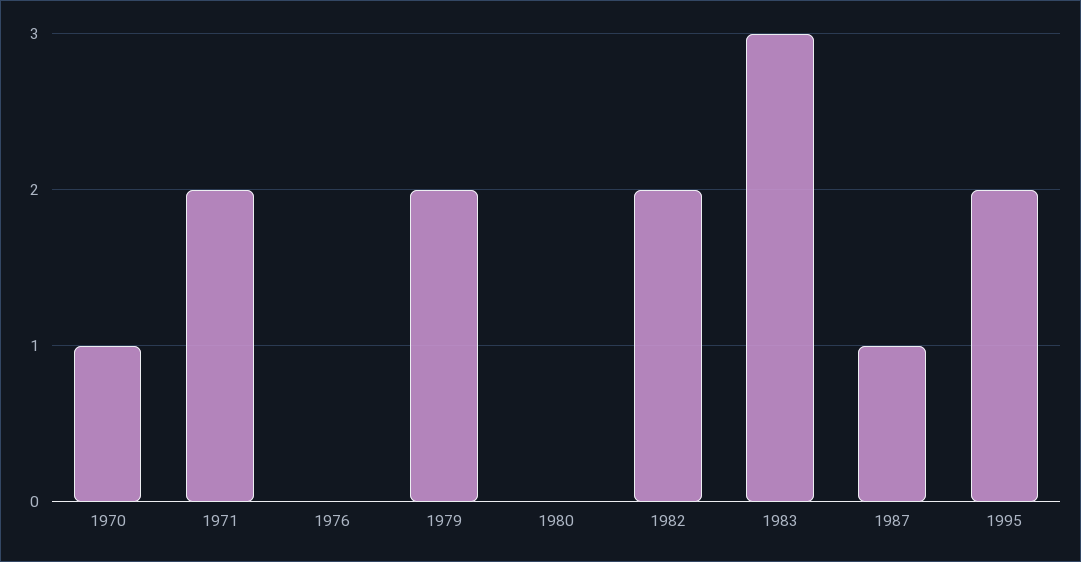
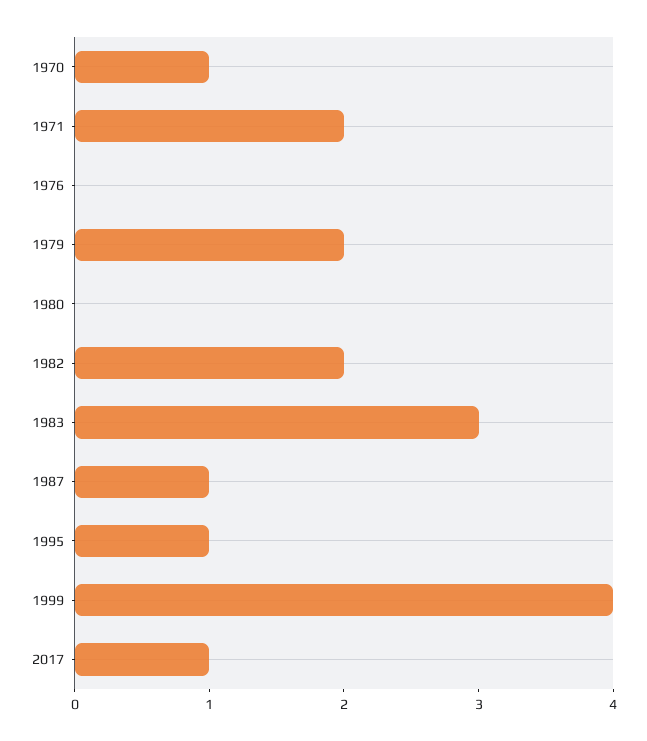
1995: 2 -> 1
1999: none -> 4
2017: none -> 1

